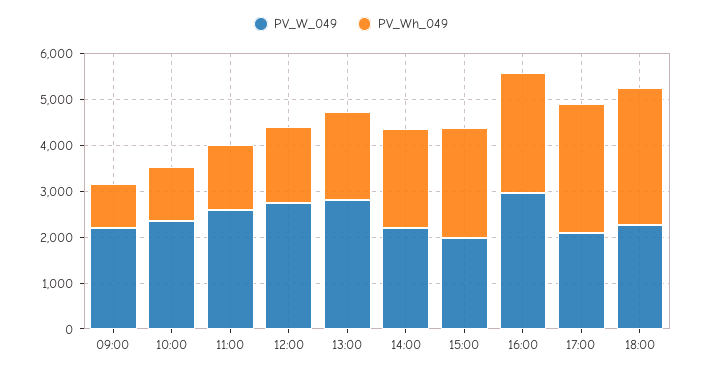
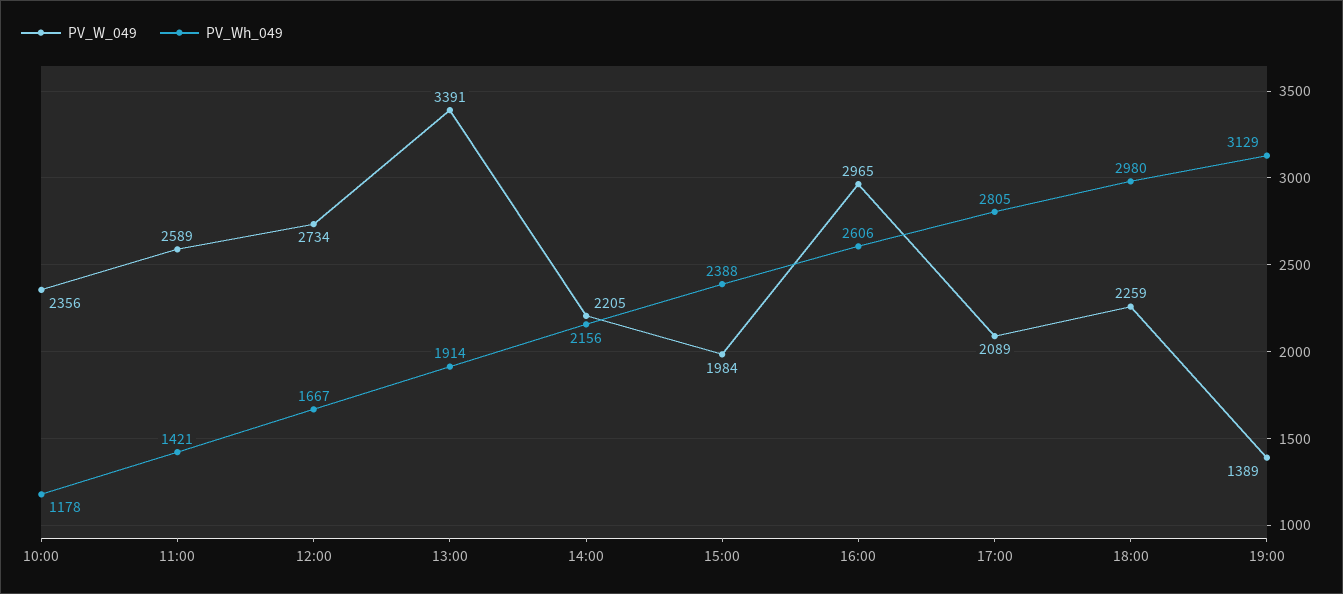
PV_W_049, 09:00: 2200 -> none
PV_Wh_049, 09:00: 1000 -> none
PV_W_049, 13:00: 2800 -> 3391
PV_W_049, 19:00: none -> 1389
PV_Wh_049, 19:00: none -> 3129

